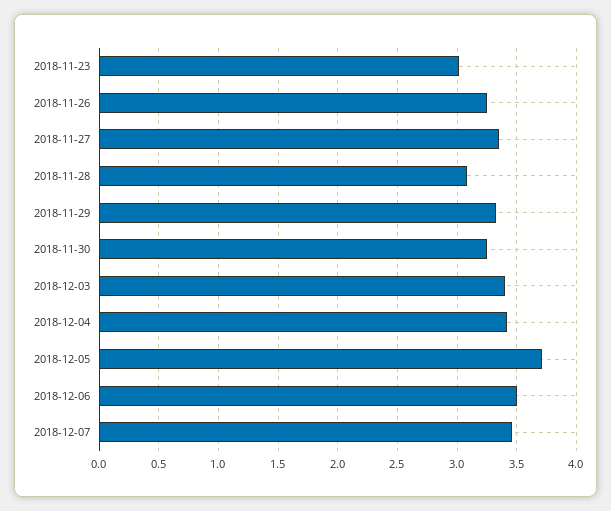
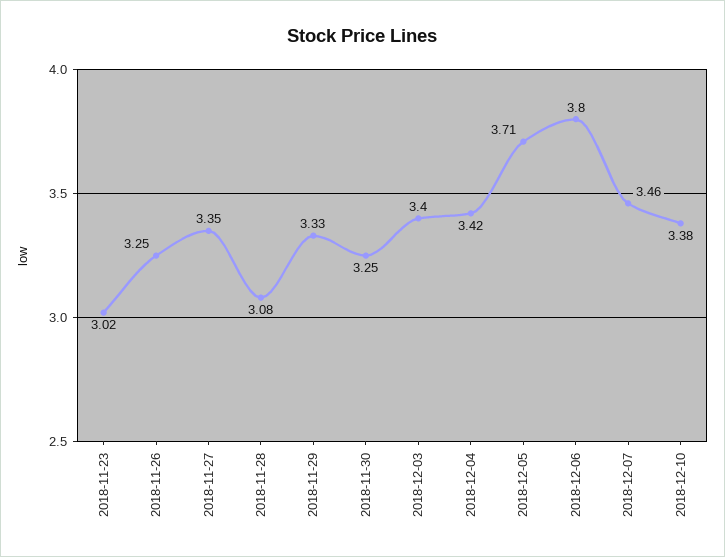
2018-12-06: 3.5 -> 3.8
2018-12-10: none -> 3.38

